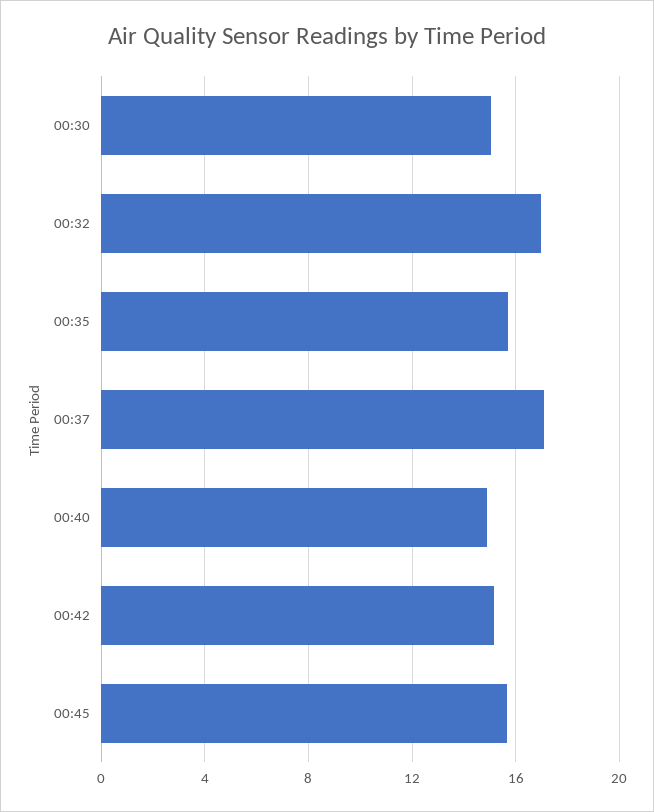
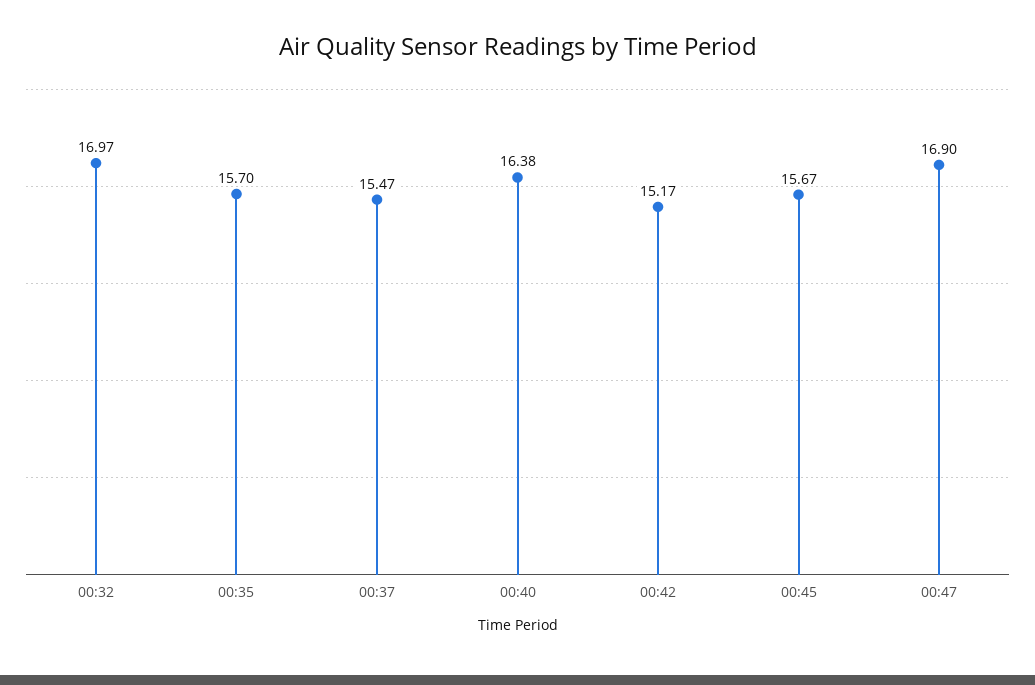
00:30: 15 -> none
00:37: 17 -> 15.47
00:40: 15 -> 16.38
00:47: none -> 16.9

